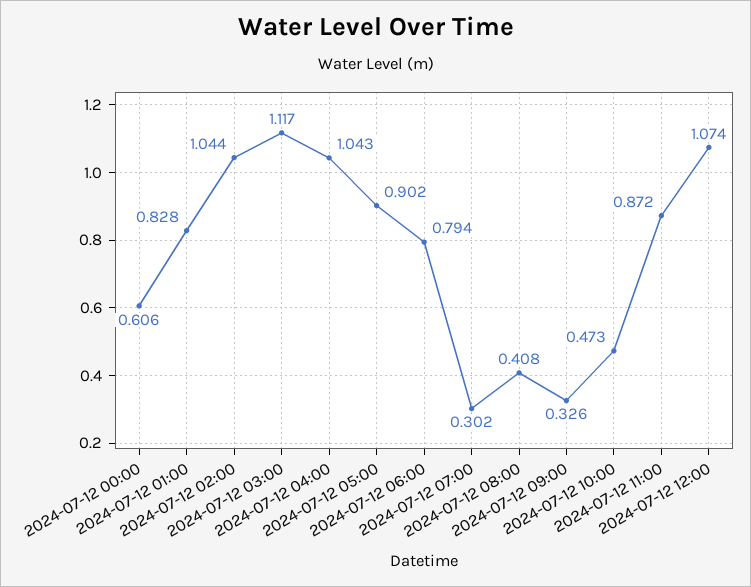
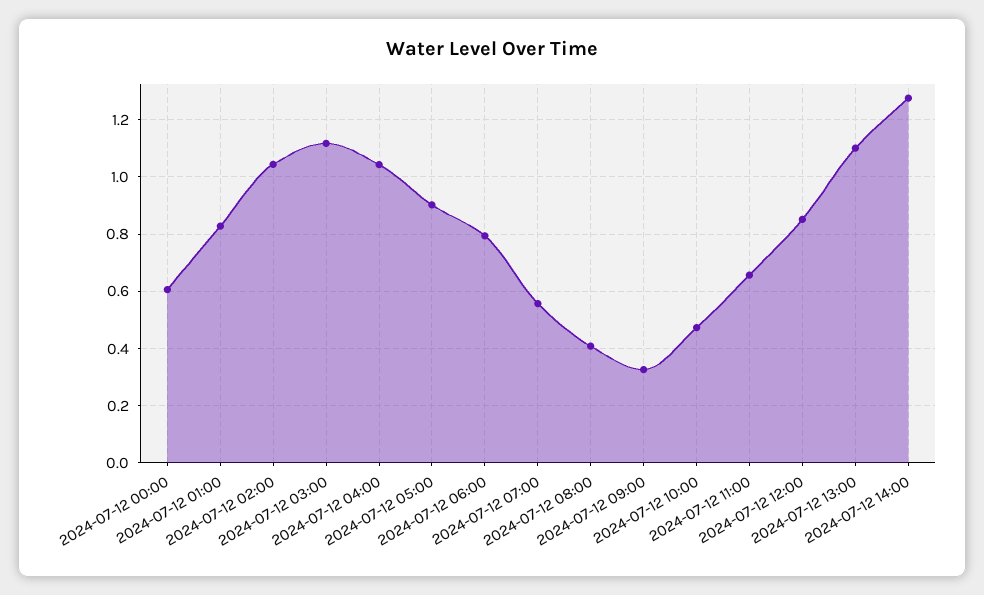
2024-07-12 07:00: 0.302 -> 0.55
2024-07-12 11:00: 0.872 -> 0.65
2024-07-12 12:00: 1.074 -> 0.85
2024-07-12 13:00: none -> 1.1
2024-07-12 14:00: none -> 1.275

